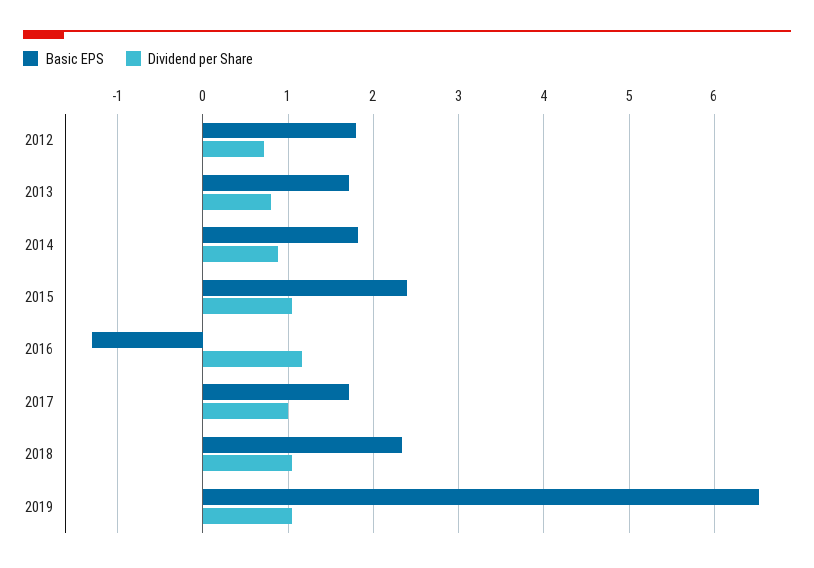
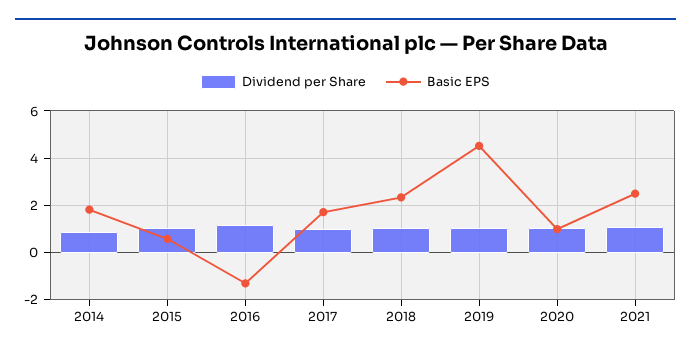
Basic EPS, 2012: 1.8 -> none
Dividend per Share, 2012: 0.7 -> none
Basic EPS, 2013: 1.7 -> none
Dividend per Share, 2013: 0.8 -> none
Basic EPS, 2015: 2.4 -> 0.5
Basic EPS, 2019: 6.5 -> 4.5
Dividend per Share, 2020: none -> 1
Basic EPS, 2020: none -> 1
Dividend per Share, 2021: none -> 1
Basic EPS, 2021: none -> 2.5

